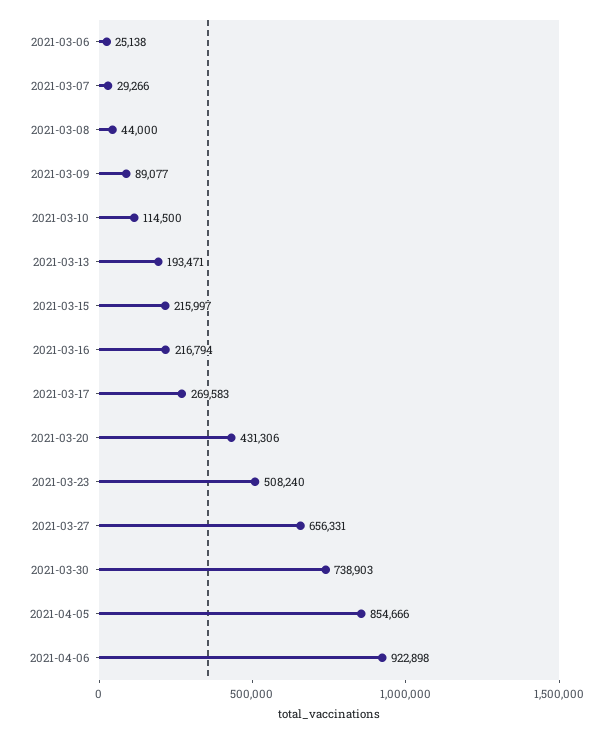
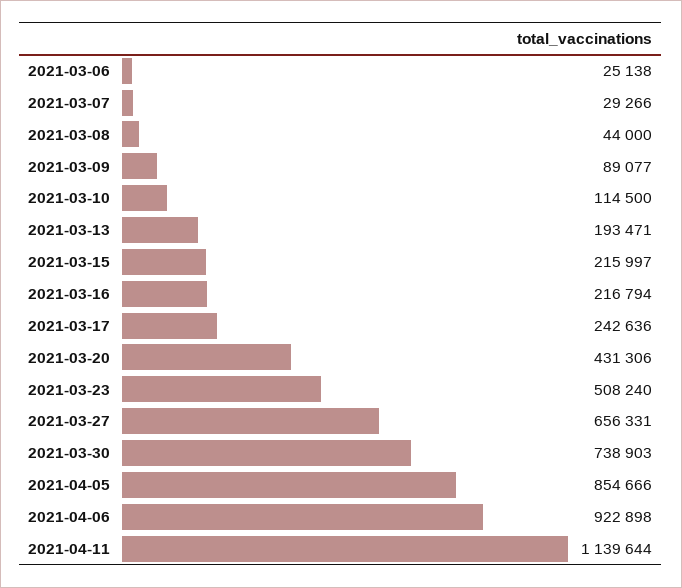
2021-03-17: 269583 -> 242636
2021-04-11: none -> 1139644

